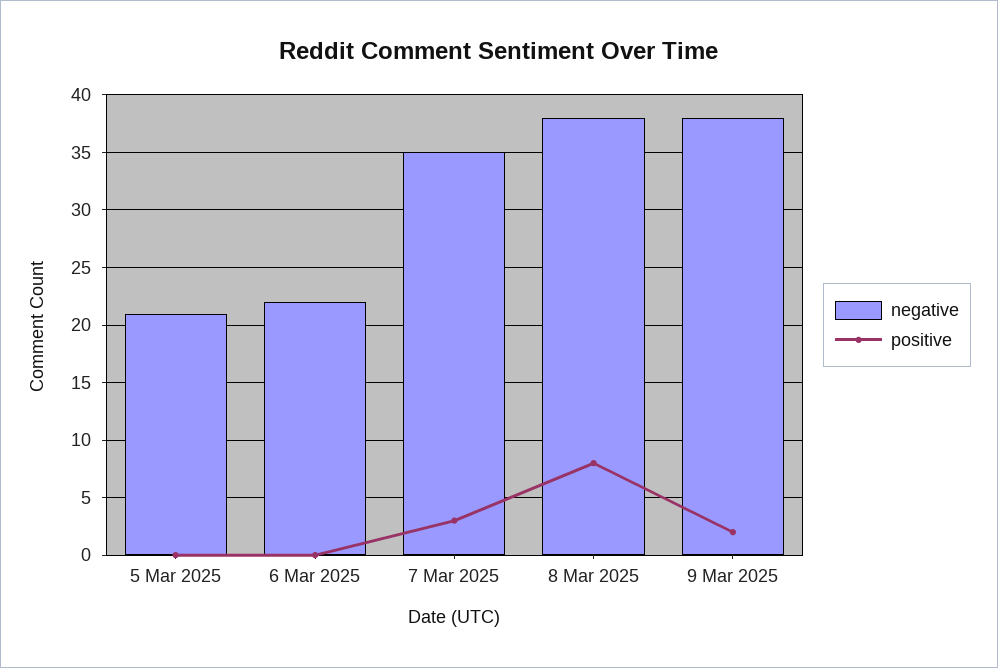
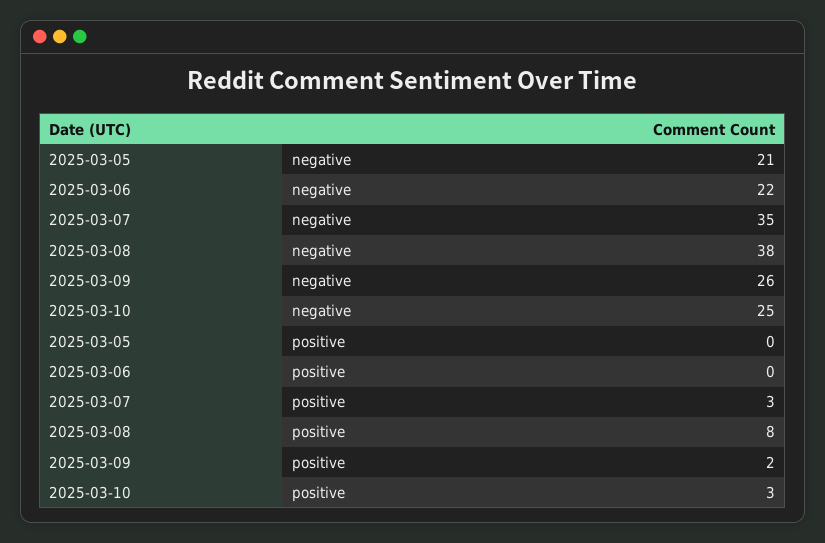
negative, 9 Mar 2025: 38 -> 26
negative, 2025-03-10: none -> 25
positive, 2025-03-10: none -> 3

